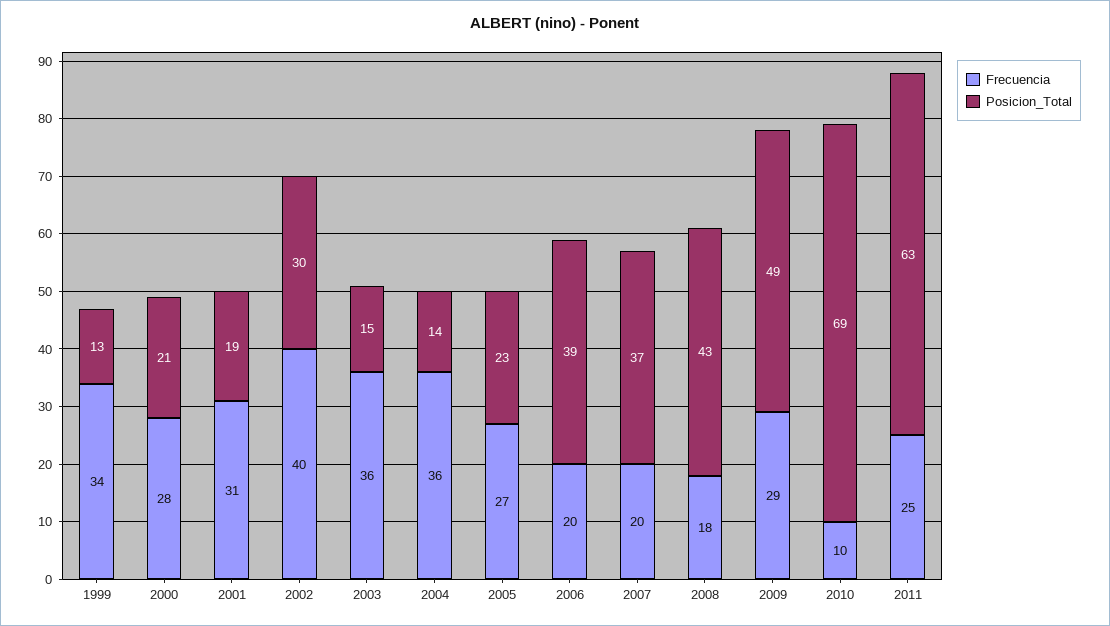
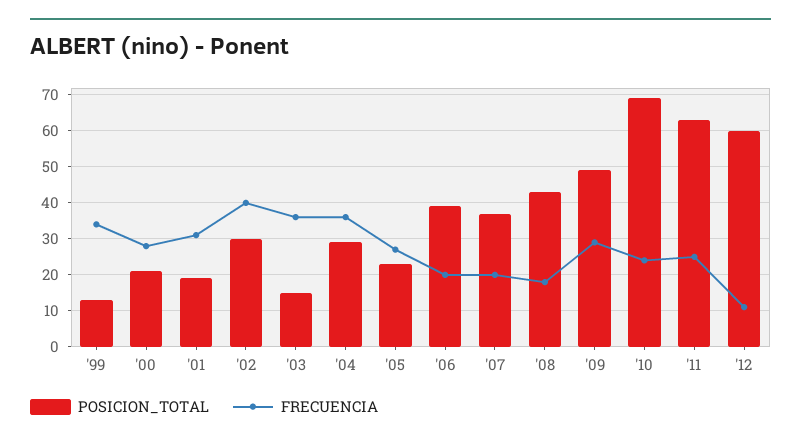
Posicion_Total, 2004: 14 -> 30
Frecuencia, 2010: 10 -> 25
Posicion_Total, '12: none -> 60
Frecuencia, '12: none -> 10

